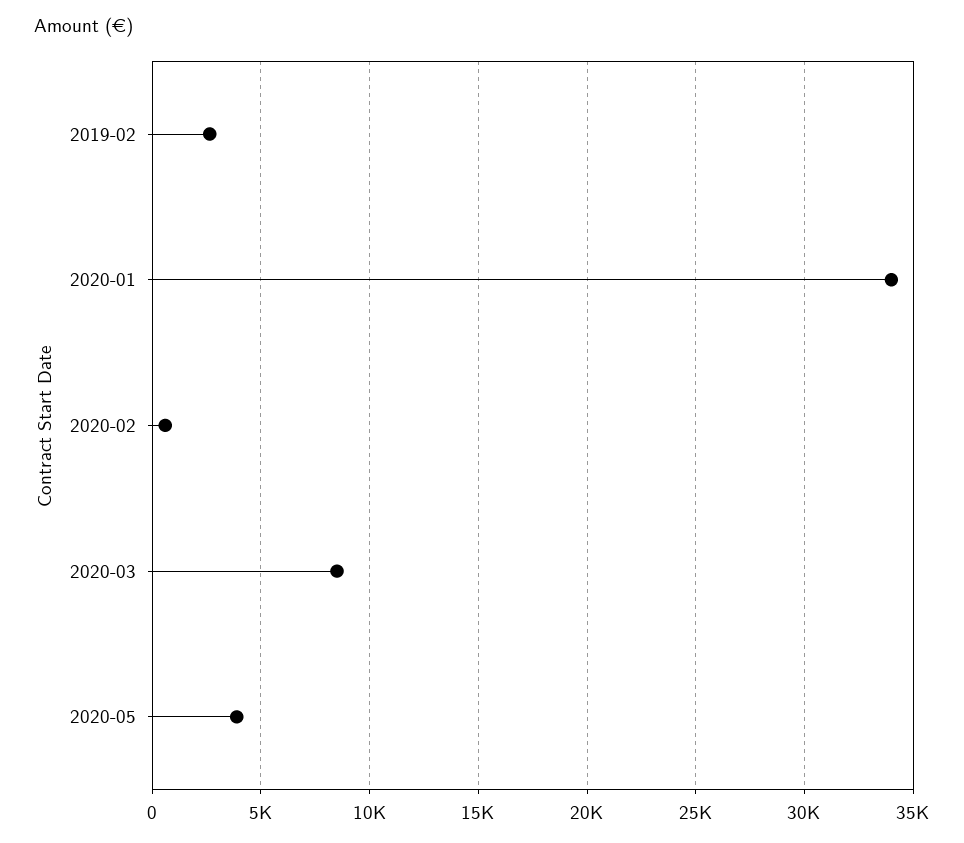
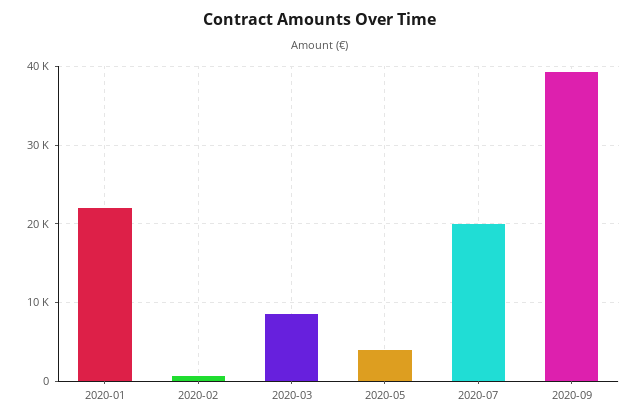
2019-02: 2500 -> none
2020-01: 34000 -> 22000
2020-07: none -> 20000
2020-09: none -> 39000

